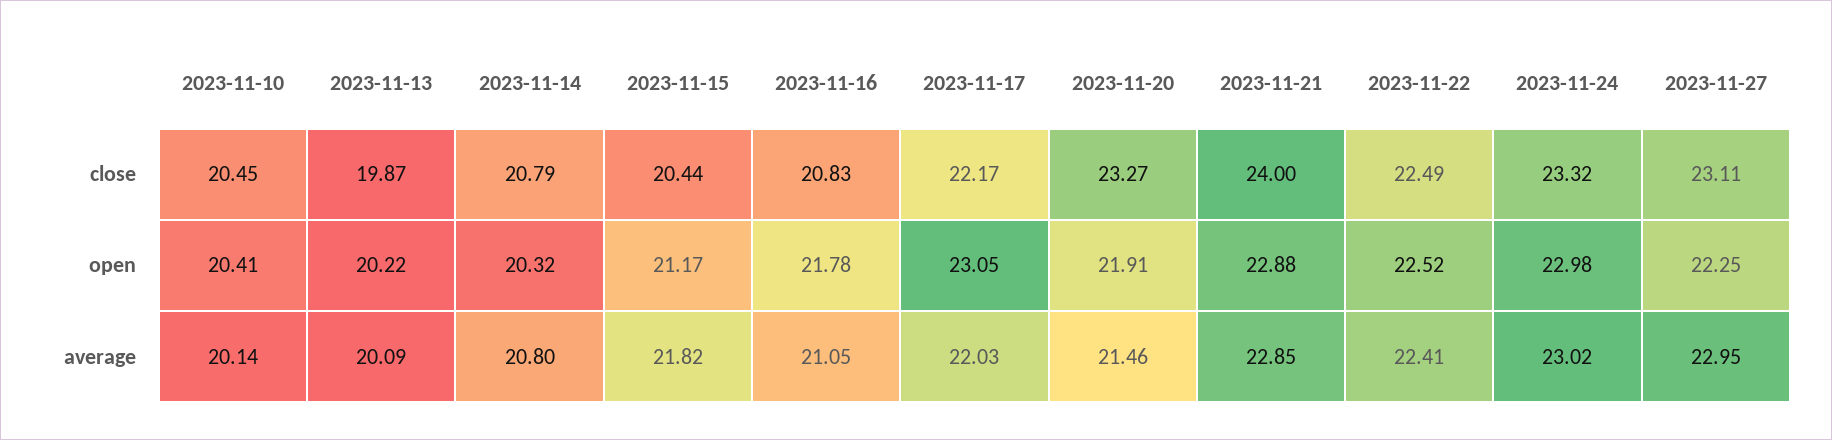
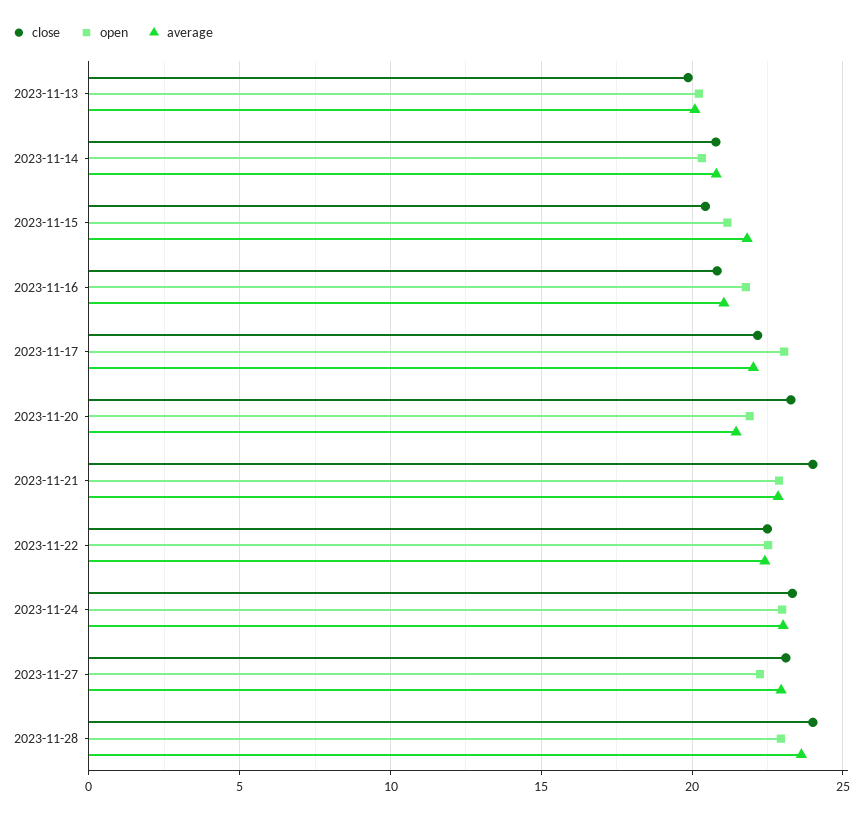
close, 2023-11-10: 20.45 -> none
open, 2023-11-10: 20.41 -> none
average, 2023-11-10: 20.14 -> none
close, 2023-11-28: none -> 24
open, 2023-11-28: none -> 23
average, 2023-11-28: none -> 23.5

